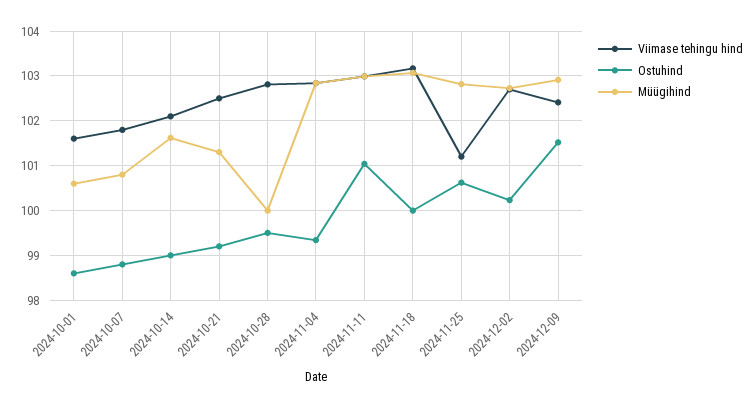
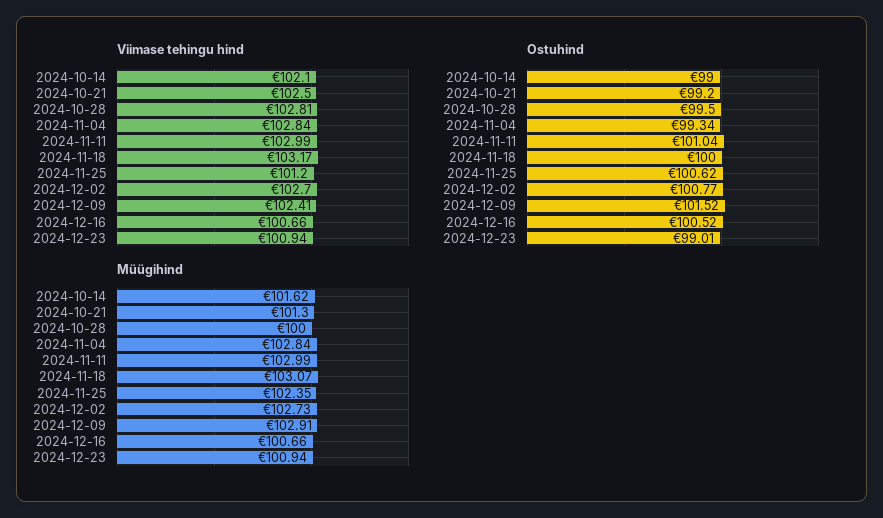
Viimase tehingu hind, 2024-10-01: 101.6 -> none
Ostuhind, 2024-10-01: 98.6 -> none
Müügihind, 2024-10-01: 100.6 -> none
Viimase tehingu hind, 2024-10-07: 101.8 -> none
Ostuhind, 2024-10-07: 98.8 -> none
Müügihind, 2024-10-07: 100.8 -> none
Müügihind, 2024-11-25: 102.8 -> 102.35
Ostuhind, 2024-12-02: 100.2 -> 100.77
Viimase tehingu hind, 2024-12-16: none -> 100.66
Viimase tehingu hind, 2024-12-23: none -> 100.94
Ostuhind, 2024-12-16: none -> 100.52
Ostuhind, 2024-12-23: none -> 99.01
Müügihind, 2024-12-16: none -> 100.66
Müügihind, 2024-12-23: none -> 100.94

